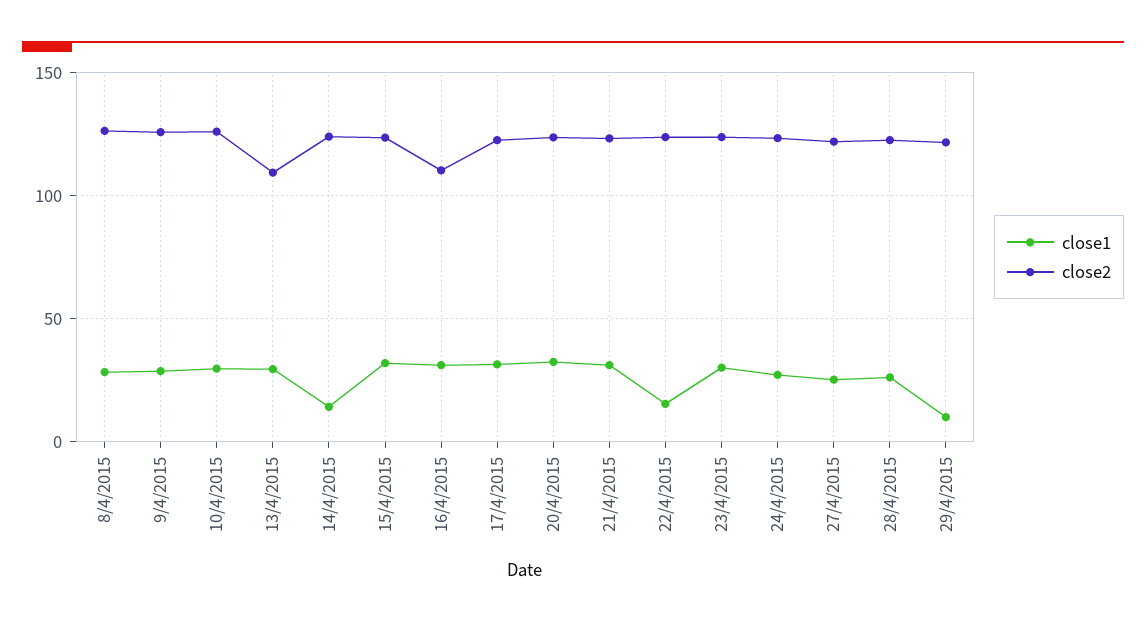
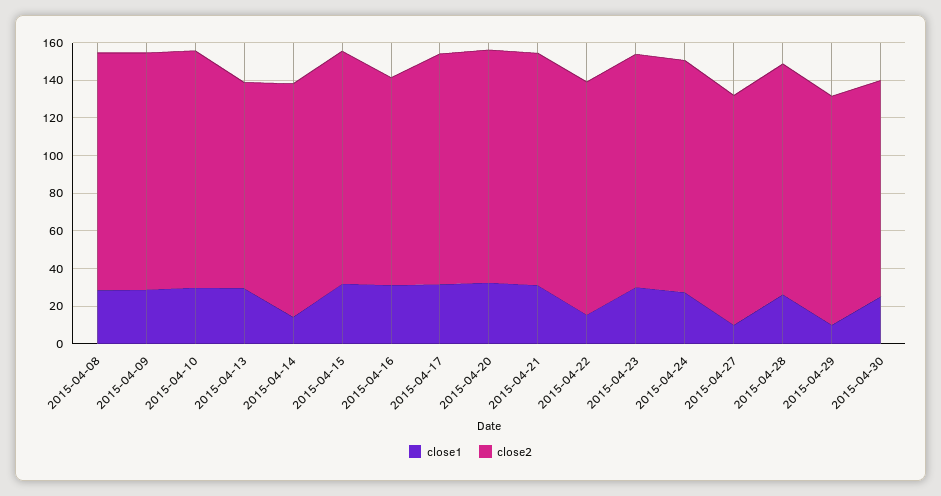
close1, 27/4/2015: 25 -> 10
close1, 2015-04-30: none -> 25
close2, 2015-04-30: none -> 115

